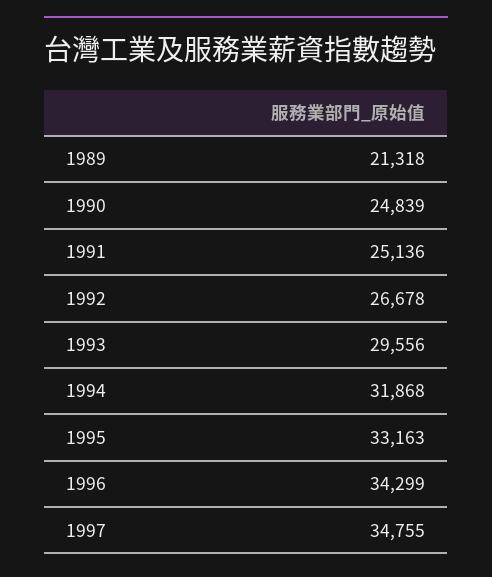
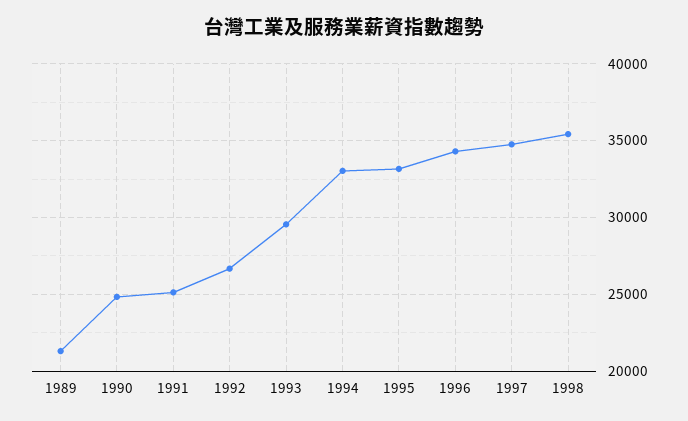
1994: 31868 -> 33000
1998: none -> 35500

